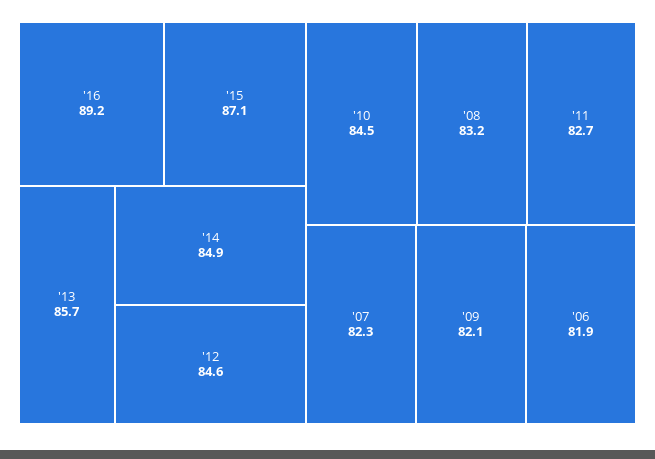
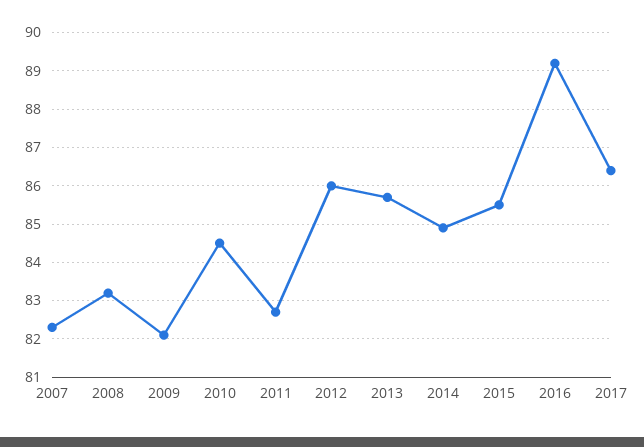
'15: 87.1 -> 85.5
'12: 84.6 -> 86
'06: 81.9 -> none
2017: none -> 86.5

